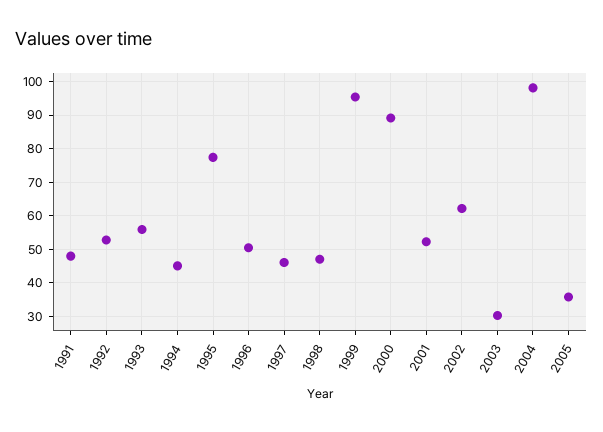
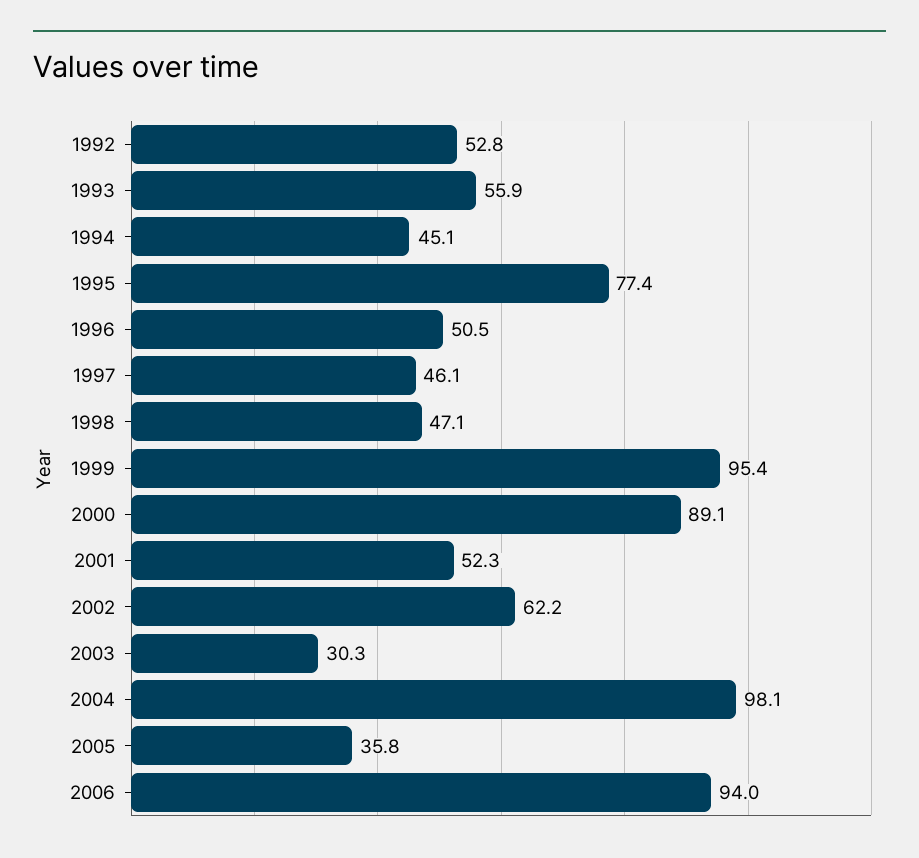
1991: 48 -> none
2006: none -> 94

